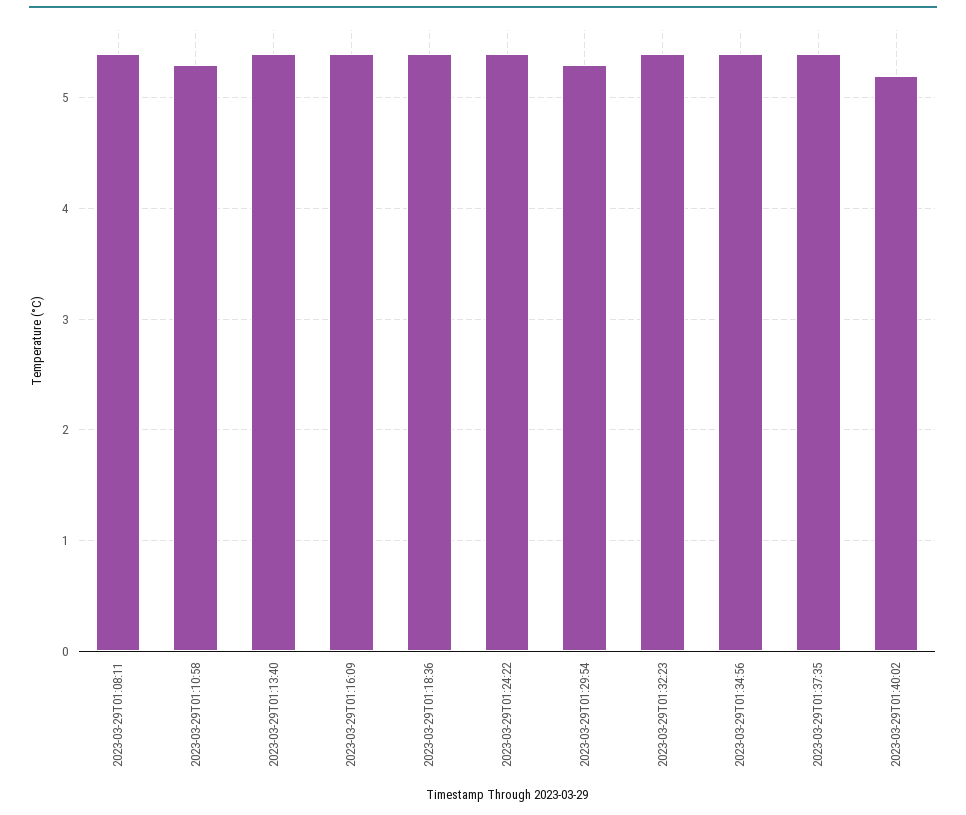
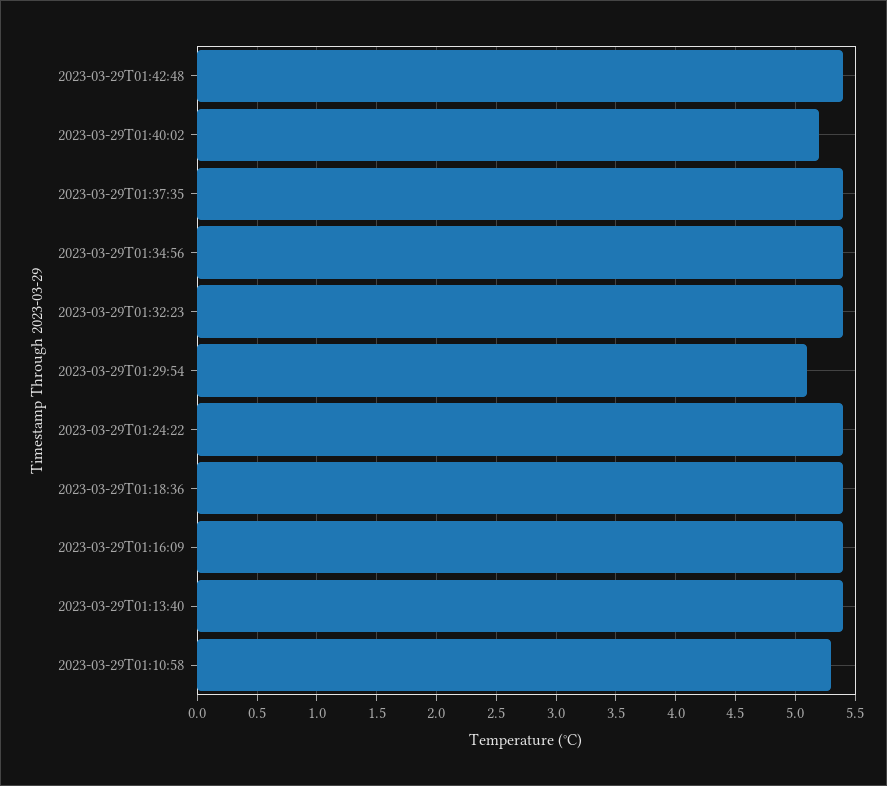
2023-03-29T01:08:11: 5.4 -> none
2023-03-29T01:29:54: 5.3 -> 5.1
2023-03-29T01:42:48: none -> 5.4

